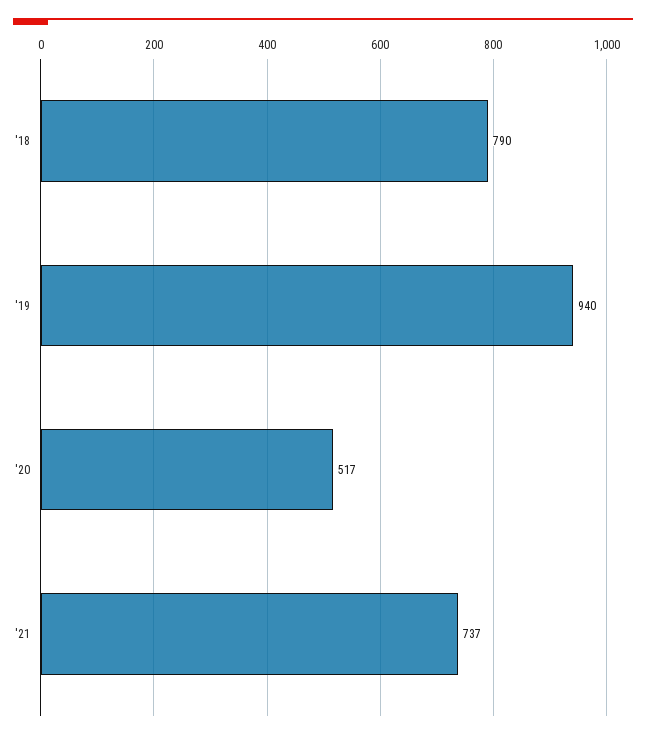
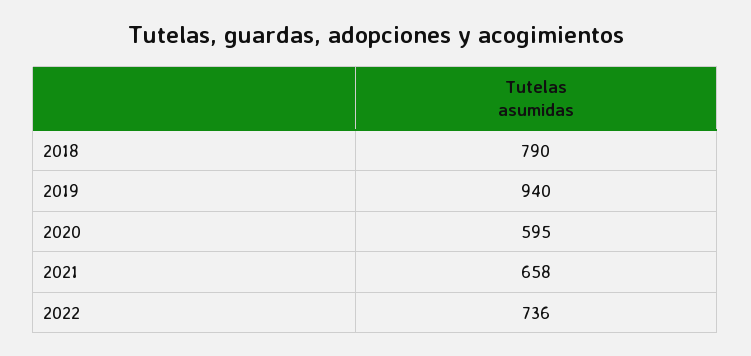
'20: 517 -> 595
'21: 737 -> 658
2022: none -> 736

